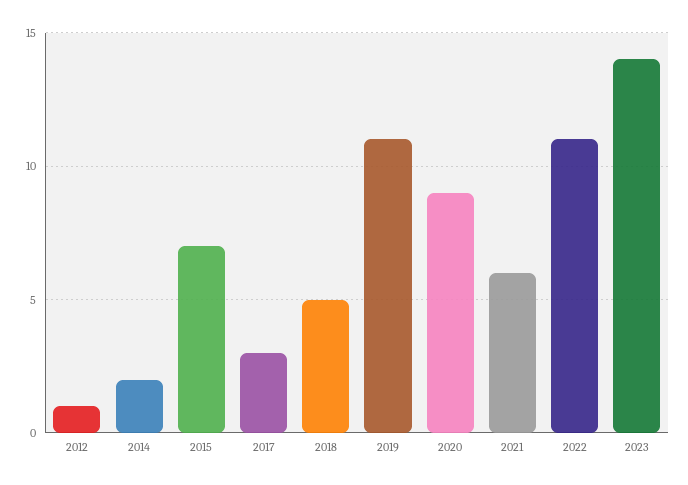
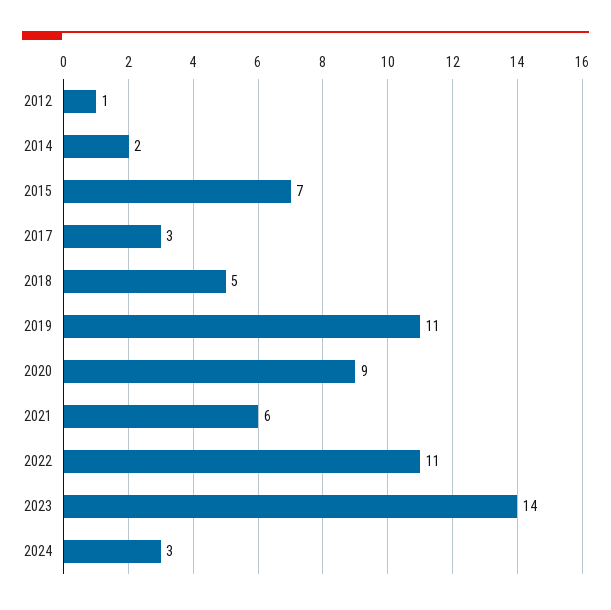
2024: none -> 3

